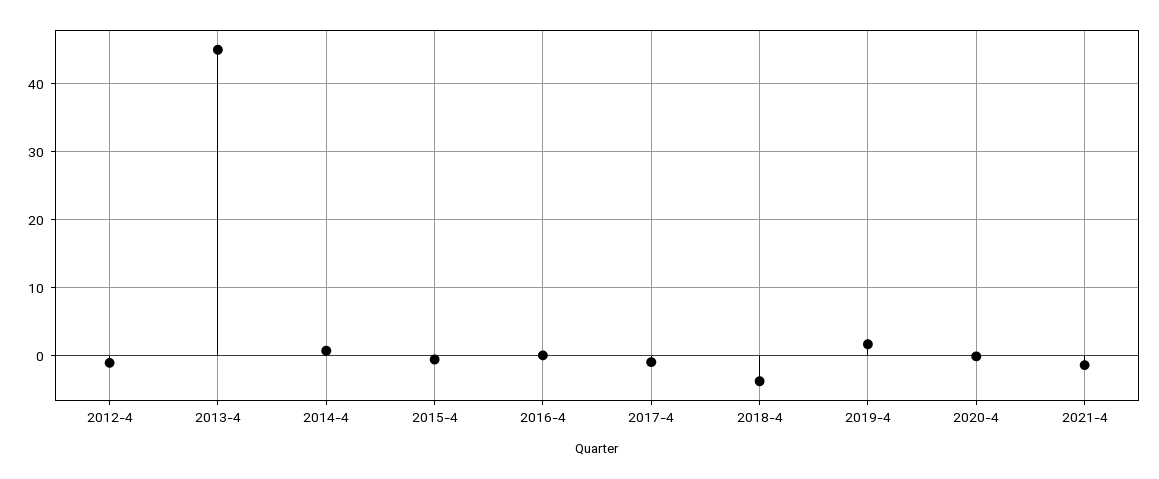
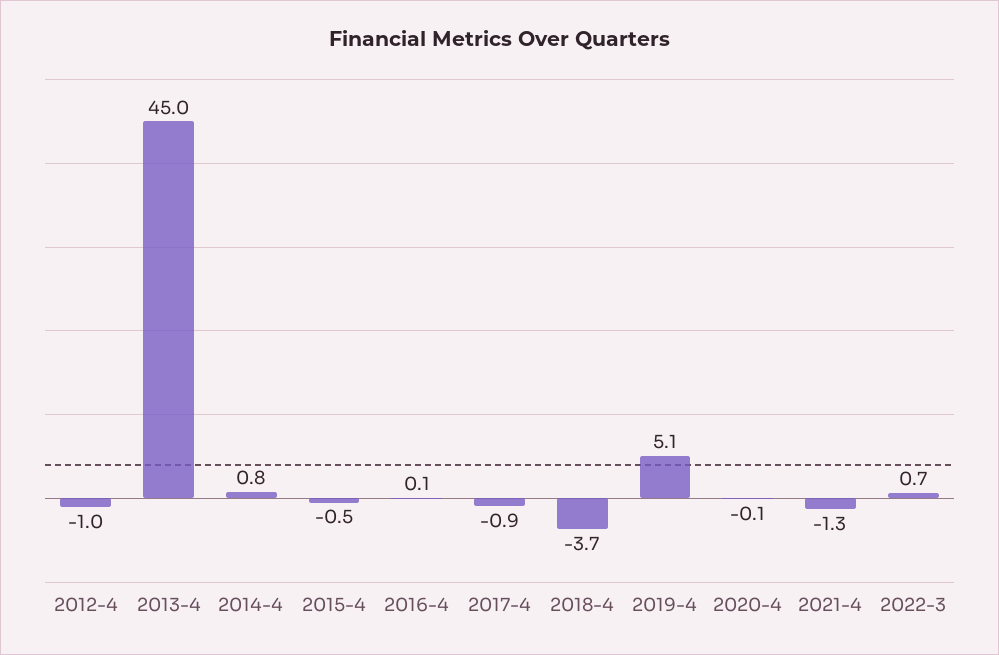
2019-4: 2 -> 5.1
2022-3: none -> 0.7

